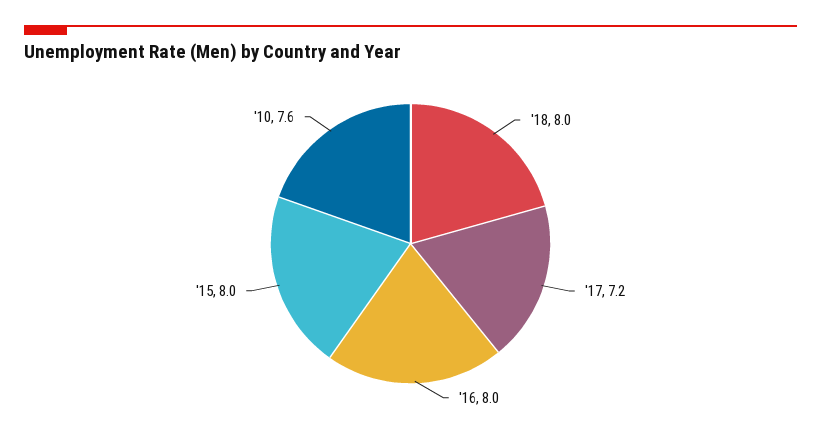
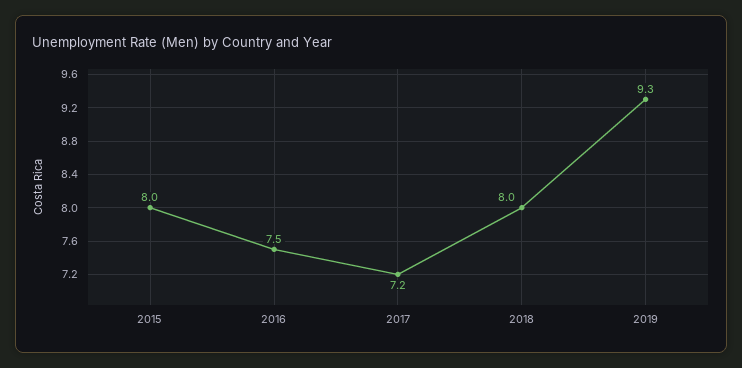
'16: 8 -> 7.5
'10: 7.6 -> none
2019: none -> 9.3

